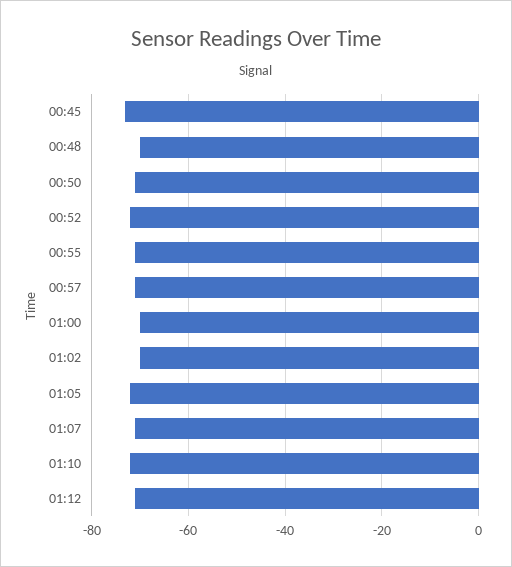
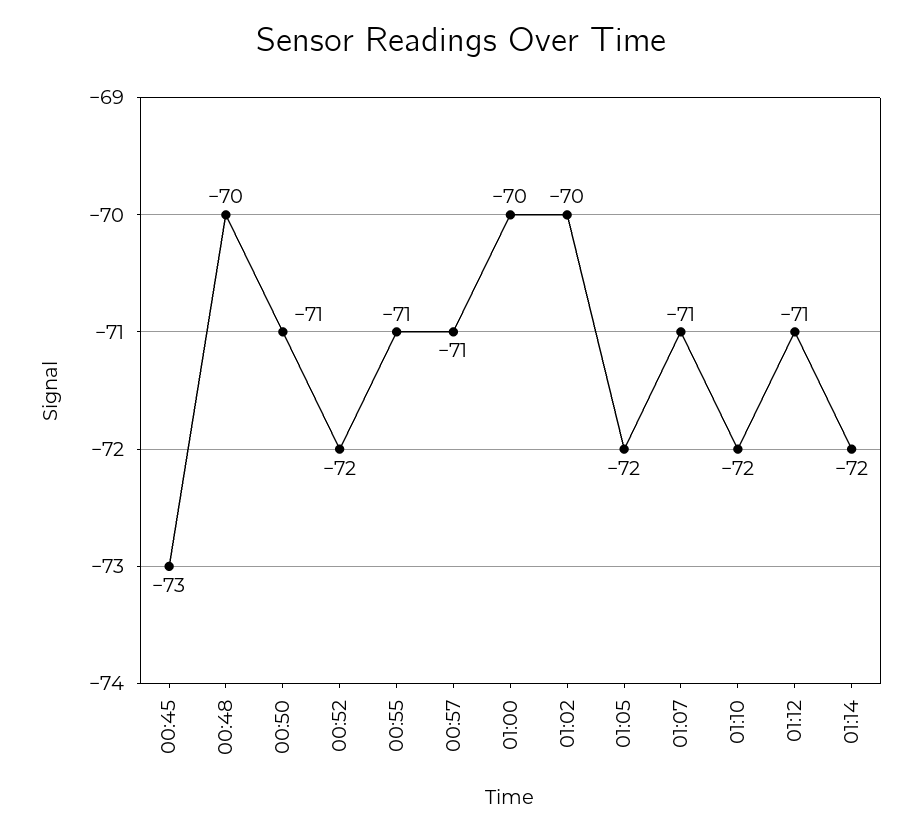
01:14: none -> -72

